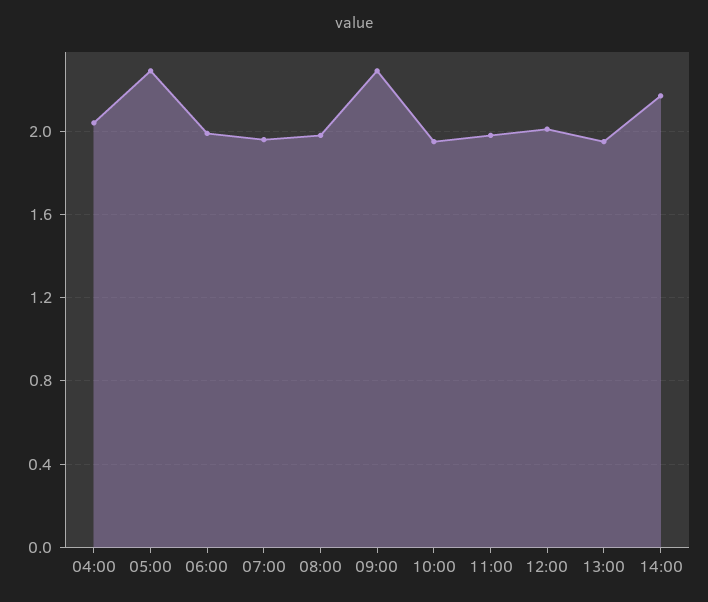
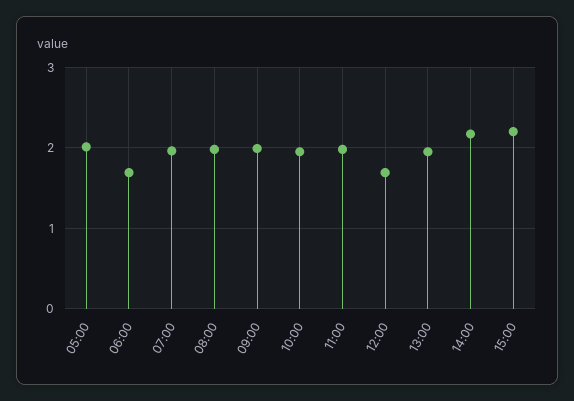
04:00: 2.05 -> none
05:00: 2.3 -> 2
06:00: 2 -> 1.7
09:00: 2.3 -> 2
12:00: 2 -> 1.7
15:00: none -> 2.2

